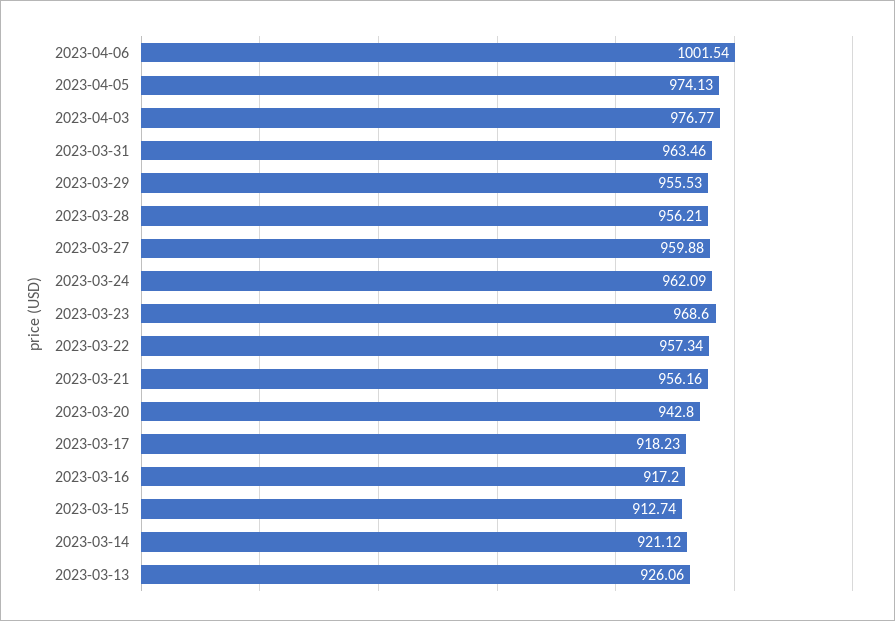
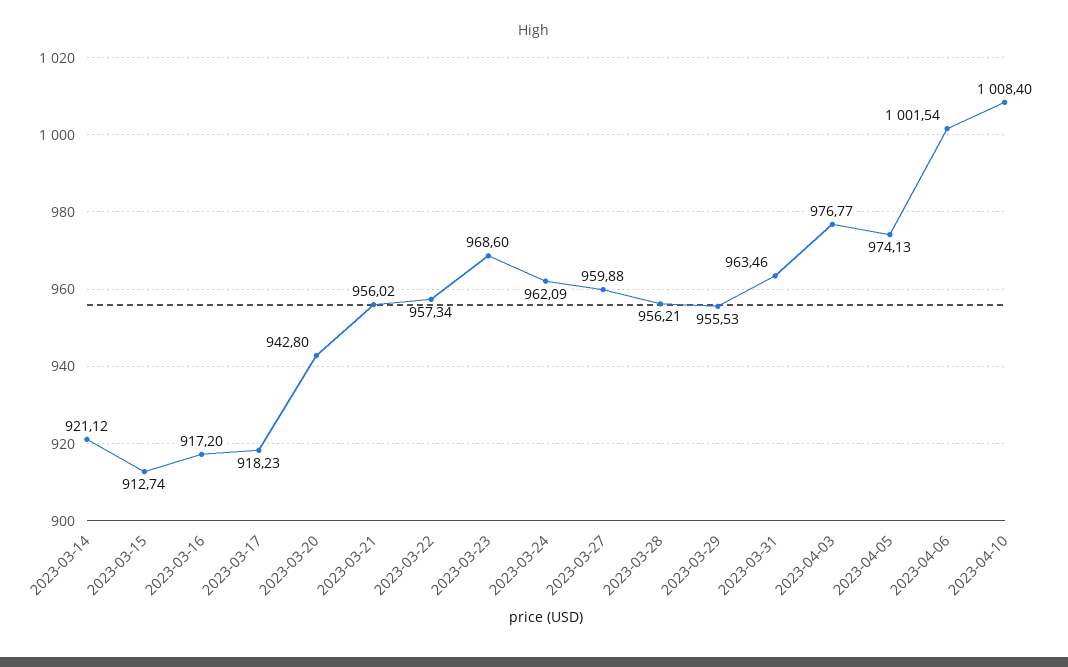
2023-03-21: 956.16 -> 956.02
2023-03-13: 926.06 -> none
2023-04-10: none -> 1008.4

